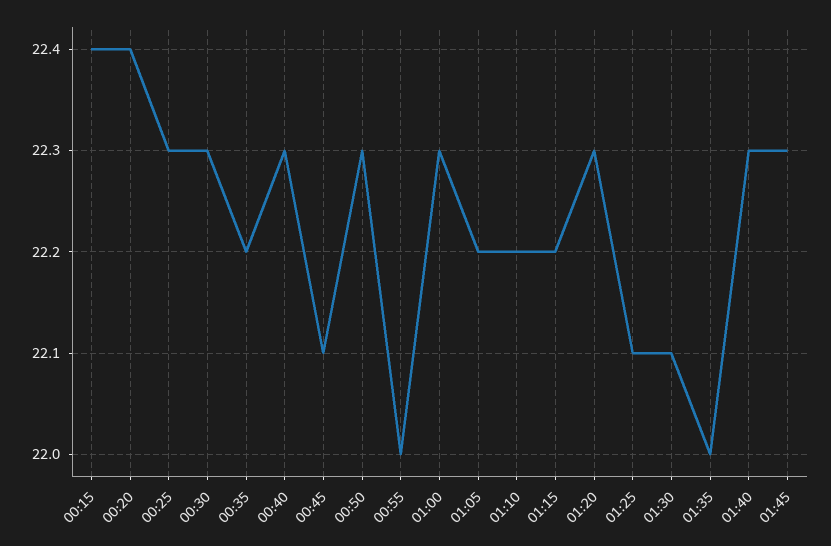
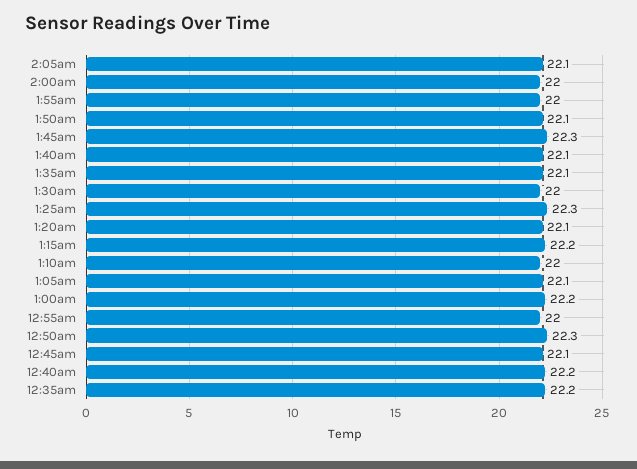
00:15: 22.4 -> none
00:20: 22.4 -> none
00:25: 22.3 -> none
00:30: 22.3 -> none
00:40: 22.3 -> 22.2
01:00: 22.3 -> 22.2
01:05: 22.2 -> 22.1
01:10: 22.2 -> 22
01:20: 22.3 -> 22.1
01:25: 22.1 -> 22.3
01:30: 22.1 -> 22
01:35: 22 -> 22.1
01:40: 22.3 -> 22.1
2:05am: none -> 22.1
2:00am: none -> 22
1:55am: none -> 22
1:50am: none -> 22.1

